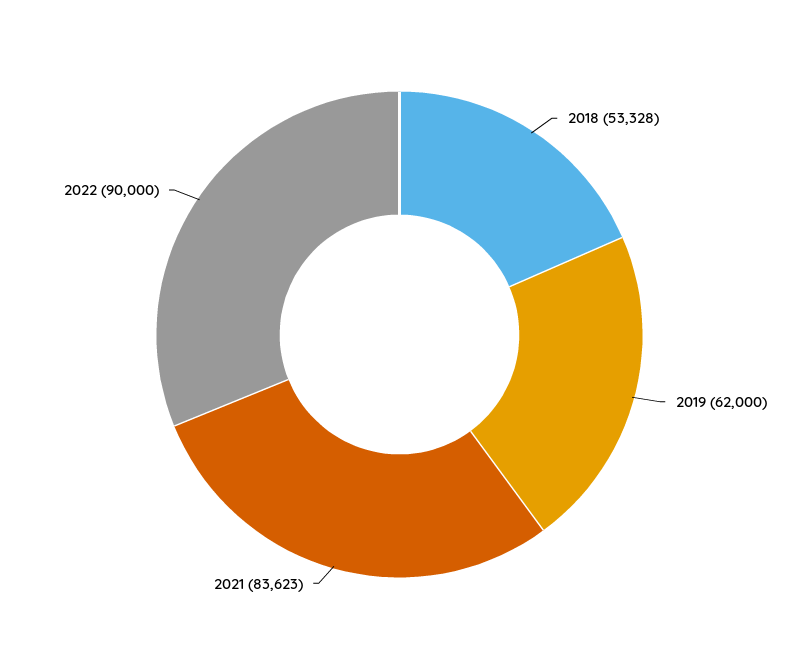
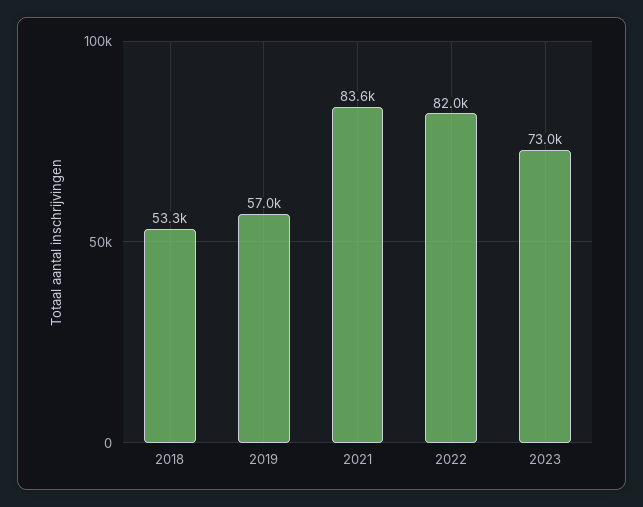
2019: 62000 -> 57000
2022: 90000 -> 82000
2023: none -> 73000

